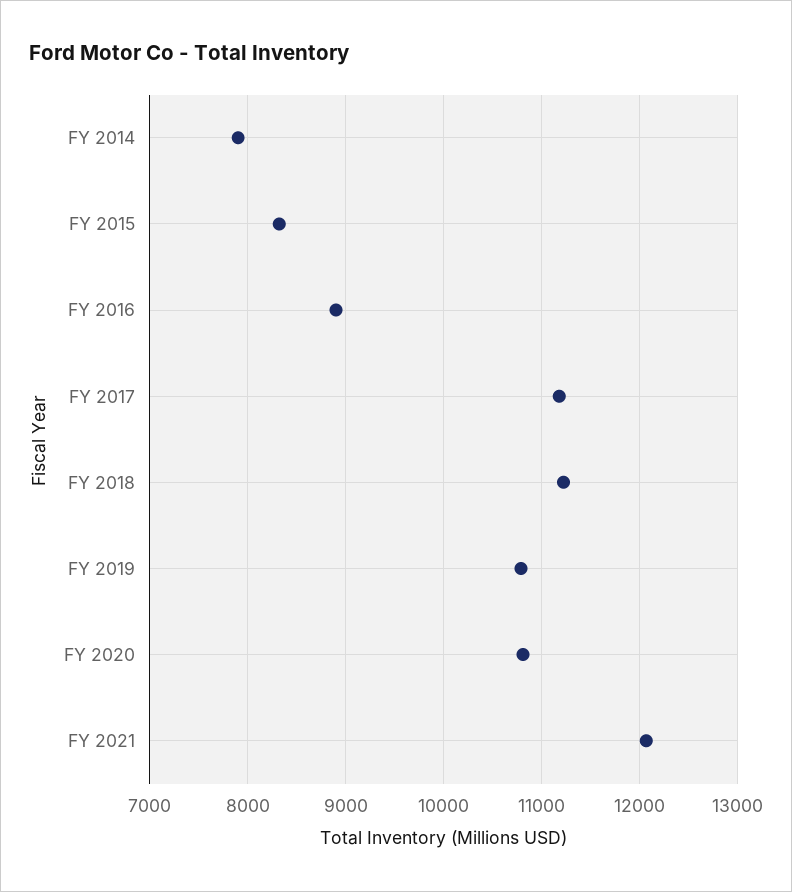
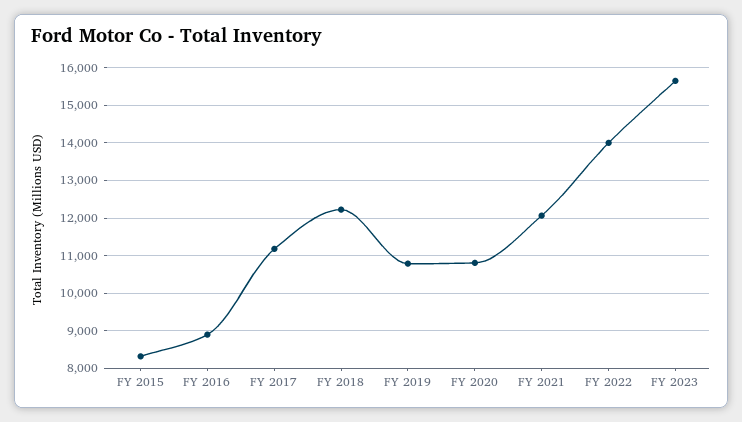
FY 2014: 7900 -> none
FY 2018: 11200 -> 12200
FY 2022: none -> 14000
FY 2023: none -> 15600

